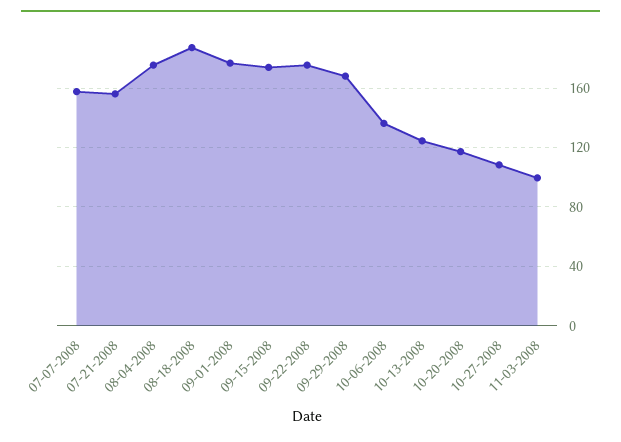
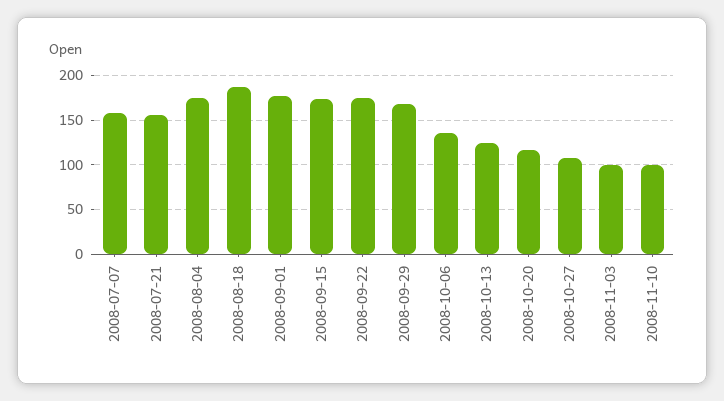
2008-11-10: none -> 100

